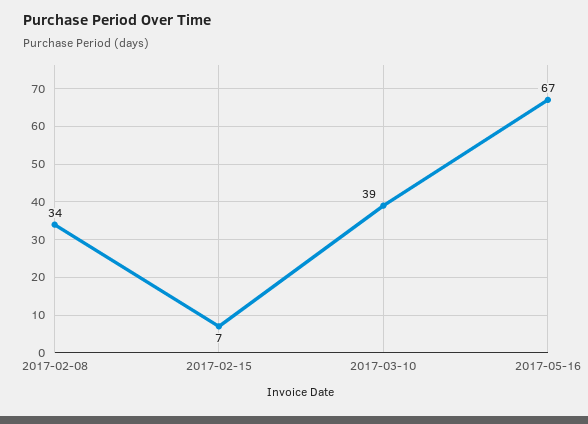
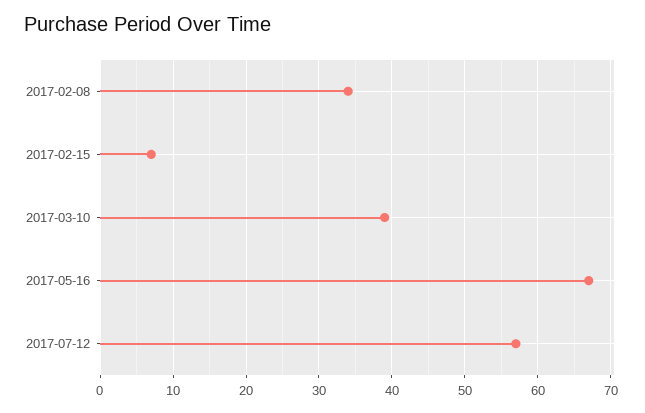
2017-07-12: none -> 57

